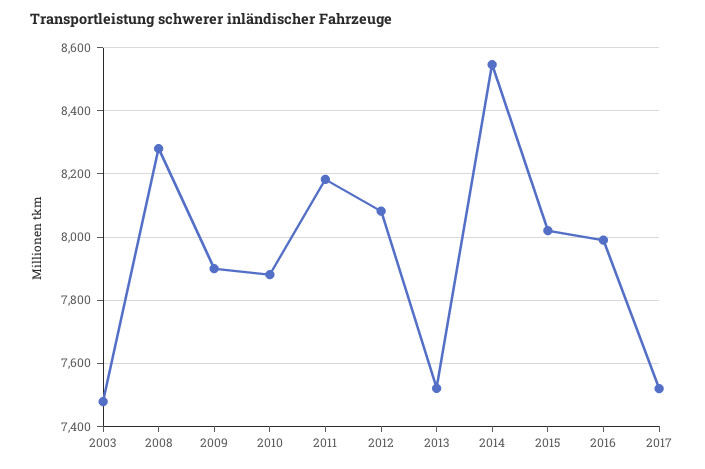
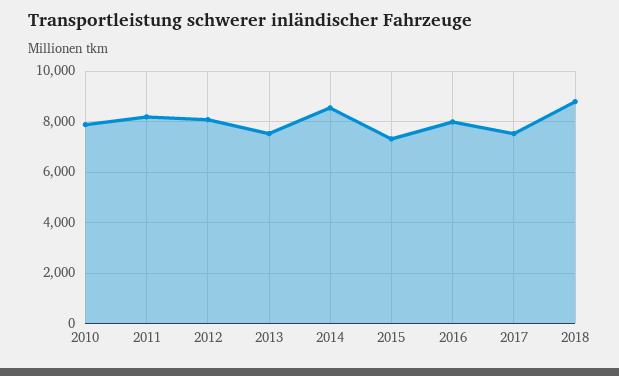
2003: 7480 -> none
2008: 8280 -> none
2009: 7900 -> none
2015: 8020 -> 7250
2018: none -> 8750

